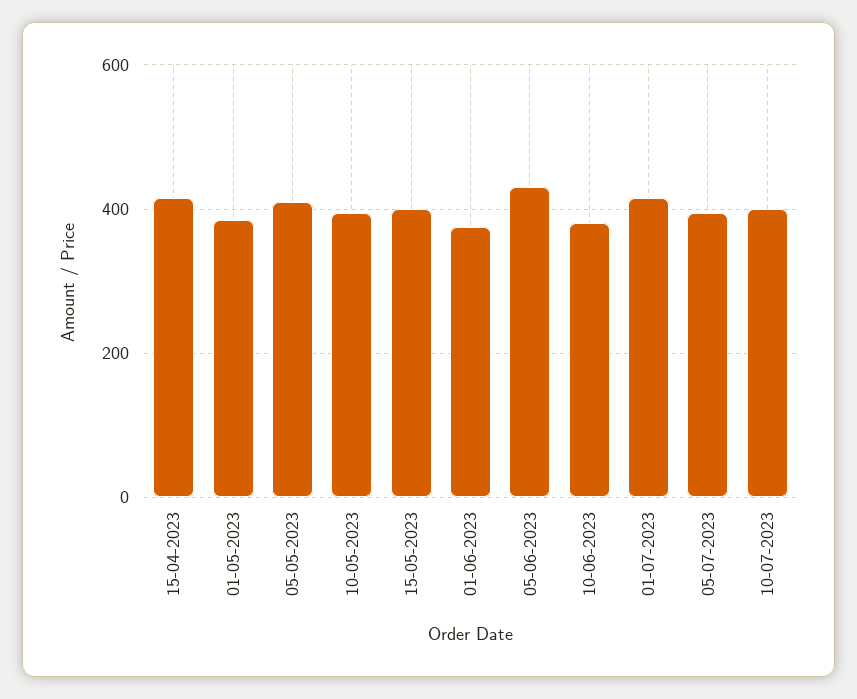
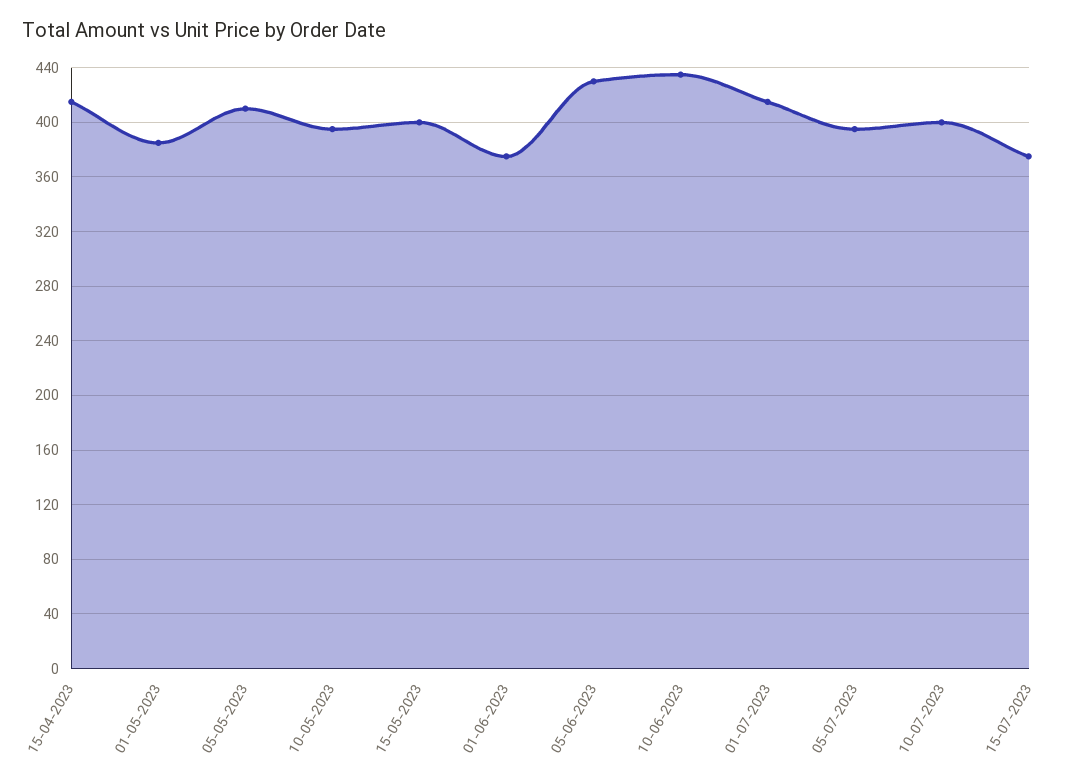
10-06-2023: 380 -> 435
15-07-2023: none -> 375

